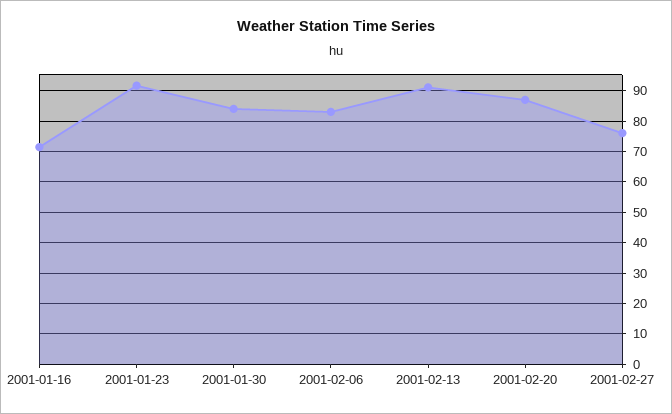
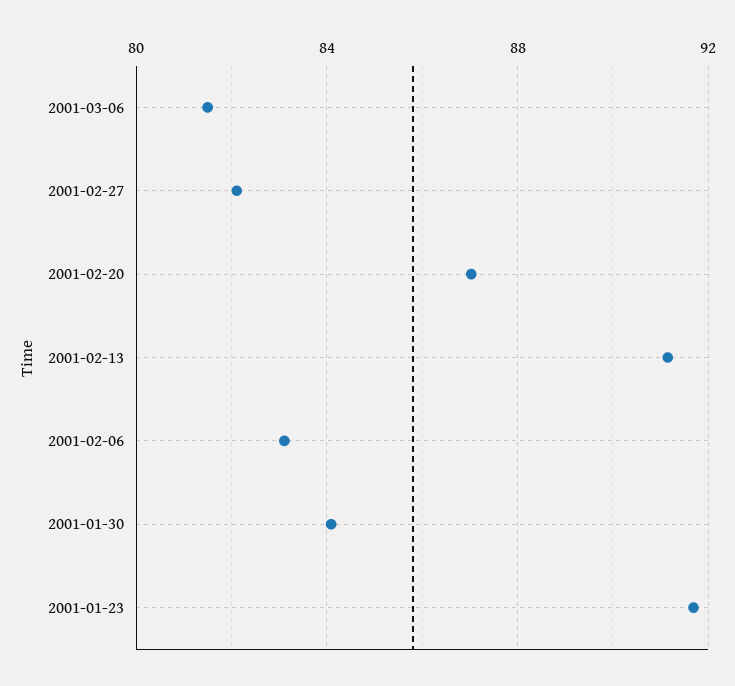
2001-01-16: 72 -> none
2001-02-27: 76 -> 82
2001-03-06: none -> 81.5

